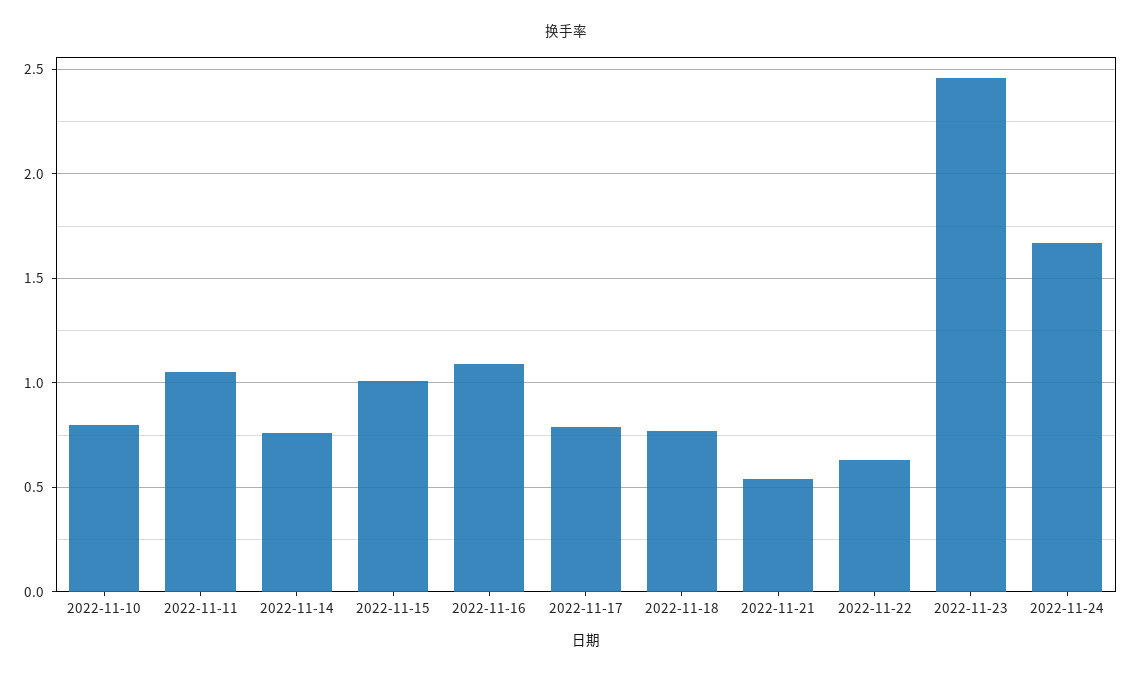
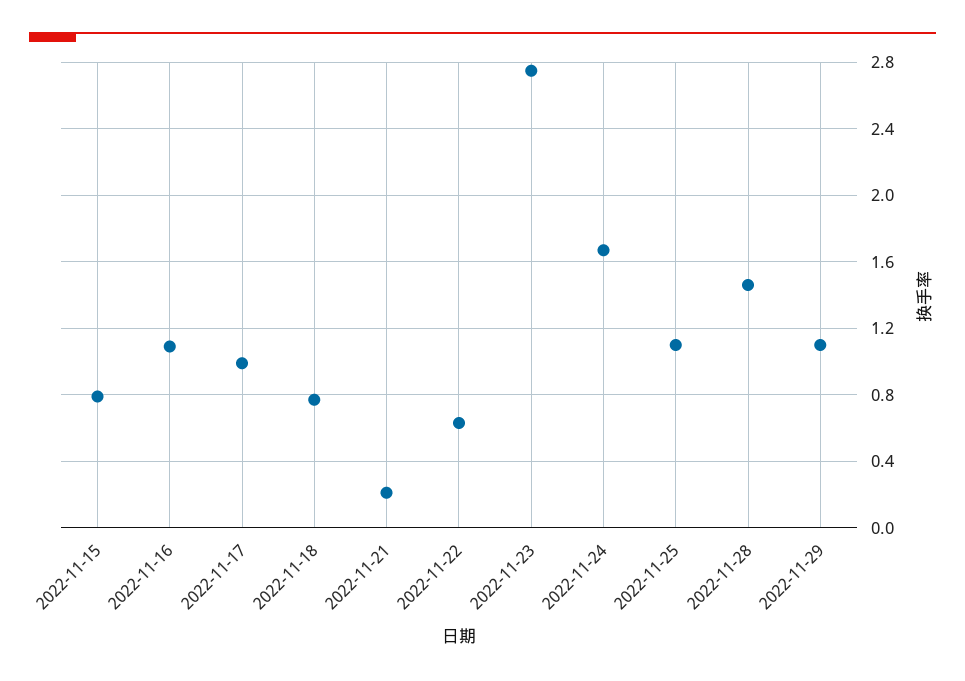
2022-11-10: 0.8 -> none
2022-11-11: 1.05 -> none
2022-11-14: 0.75 -> none
2022-11-15: 1 -> 0.8
2022-11-17: 0.8 -> 1
2022-11-21: 0.55 -> 0.2
2022-11-23: 2.45 -> 2.75
2022-11-25: none -> 1.1
2022-11-28: none -> 1.45
2022-11-29: none -> 1.1

